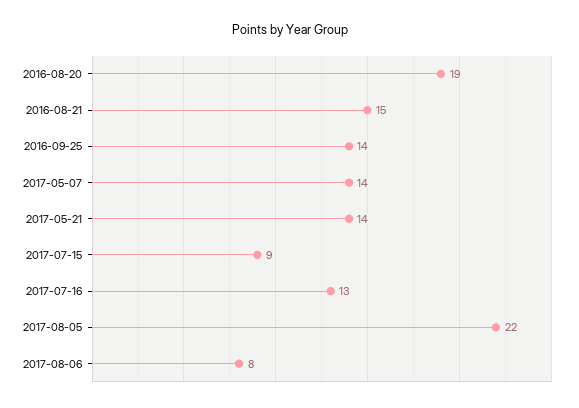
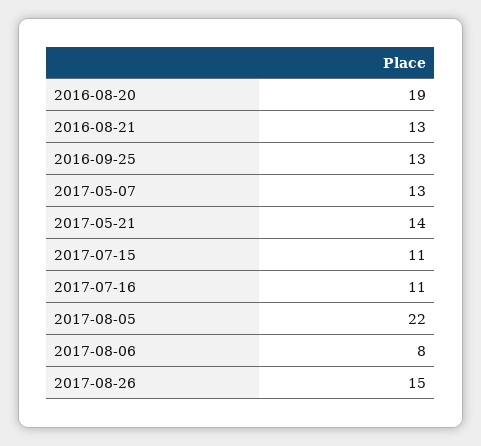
2016-08-21: 15 -> 13
2016-09-25: 14 -> 13
2017-05-07: 14 -> 13
2017-07-15: 9 -> 11
2017-07-16: 13 -> 11
2017-08-26: none -> 15

